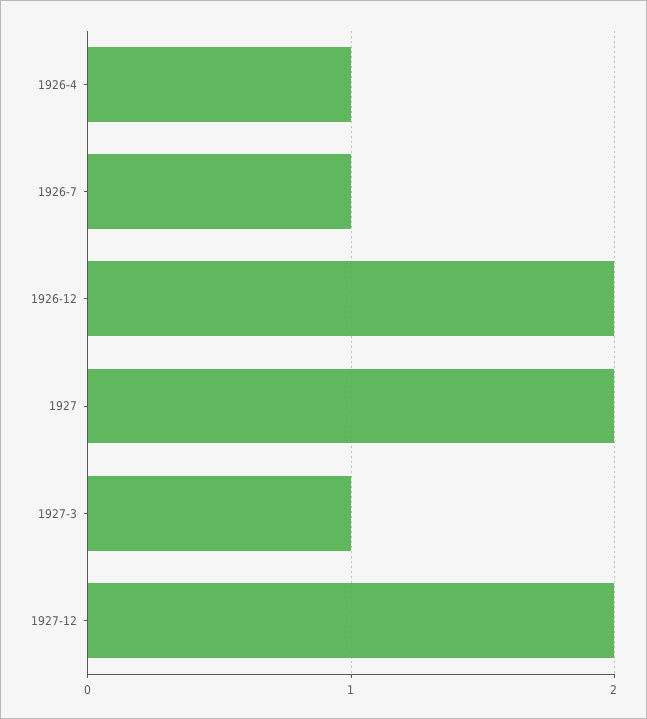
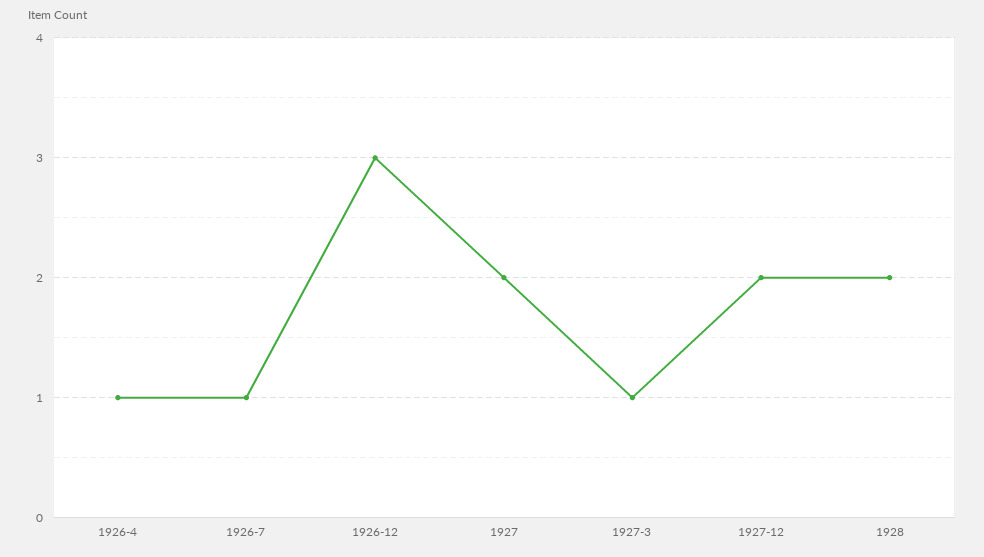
1926-12: 2 -> 3
1928: none -> 2

